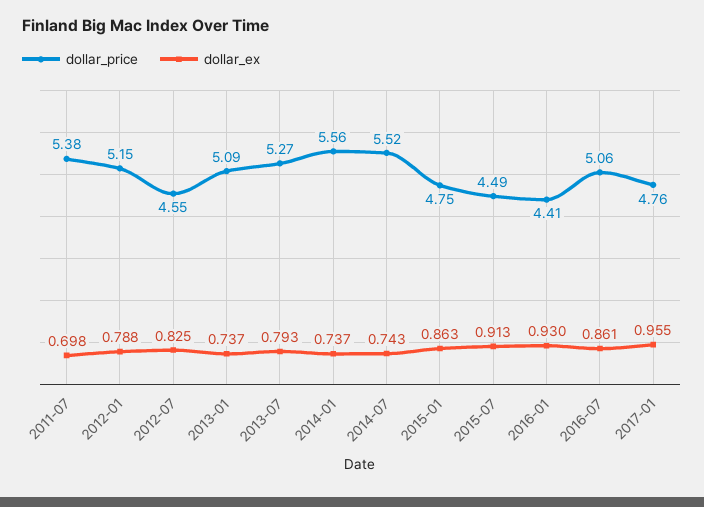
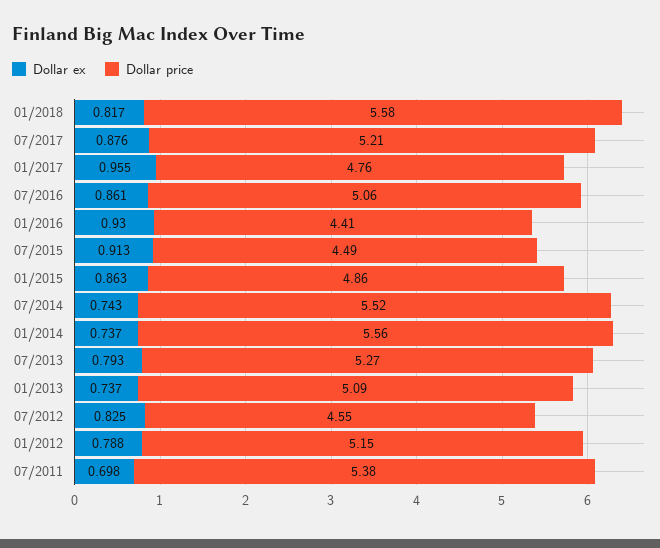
dollar_price, 2015-01: 4.75 -> 4.86
dollar_ex, 01/2018: none -> 0.817
dollar_price, 01/2018: none -> 5.58
dollar_ex, 07/2017: none -> 0.876
dollar_price, 07/2017: none -> 5.21

